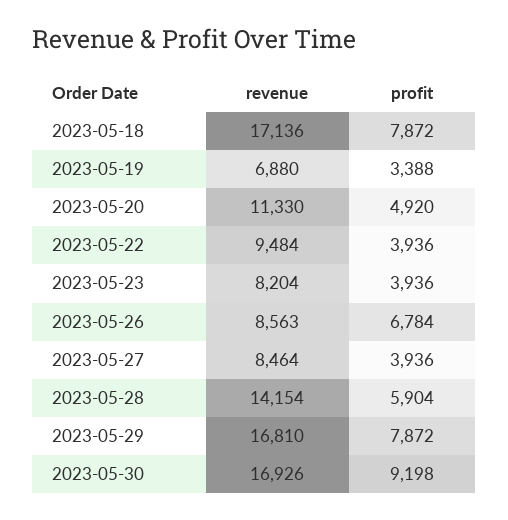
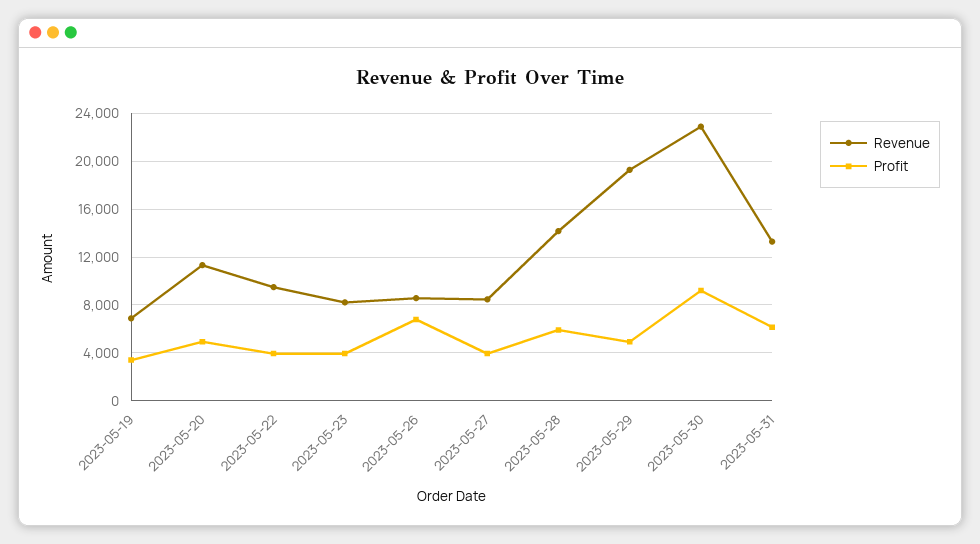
revenue, 2023-05-18: 17136 -> none
profit, 2023-05-18: 7872 -> none
revenue, 2023-05-29: 16810 -> 19000
profit, 2023-05-29: 7872 -> 5000
revenue, 2023-05-30: 16926 -> 23000
revenue, 2023-05-31: none -> 13000
profit, 2023-05-31: none -> 6000

